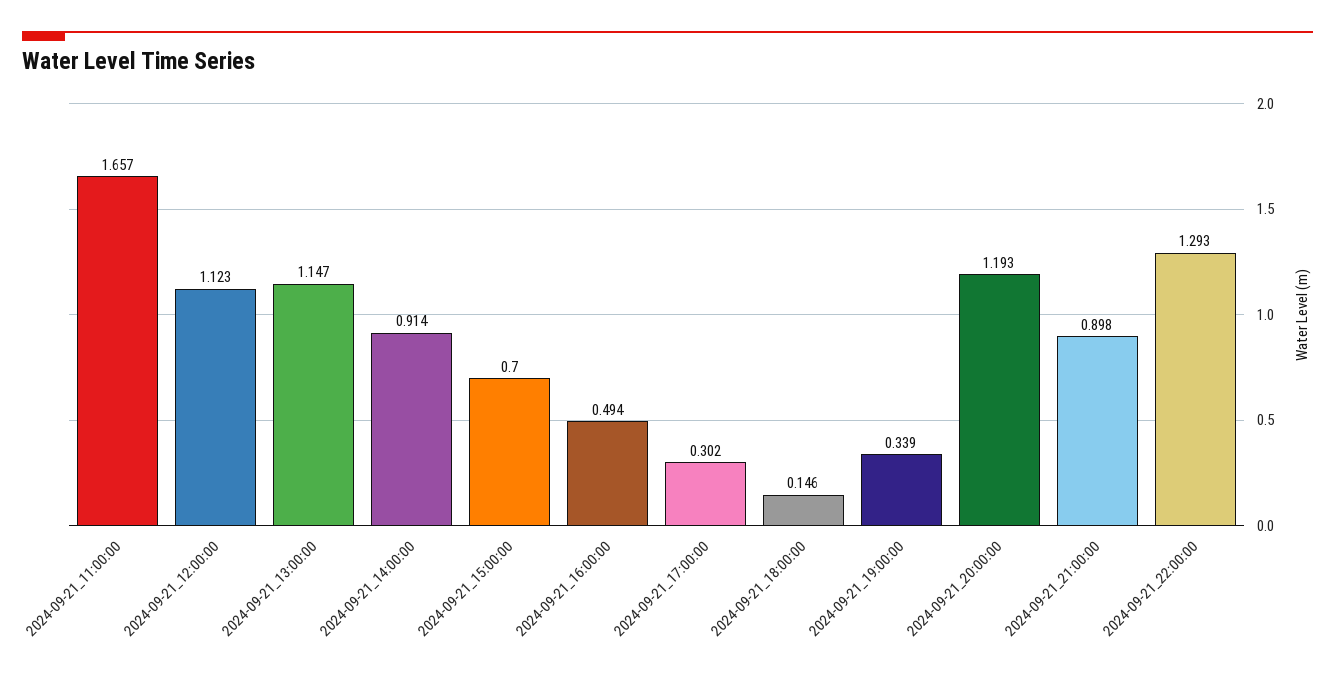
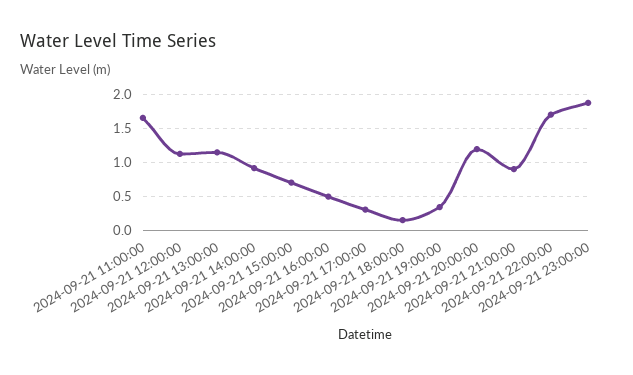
2024-09-21_22:00:00: 1.293 -> 1.7
2024-09-21 23:00:00: none -> 1.9

